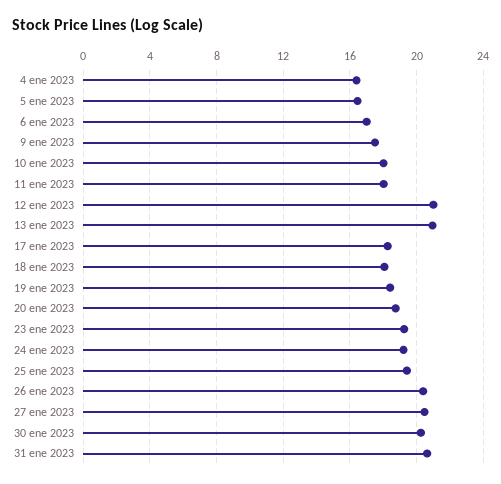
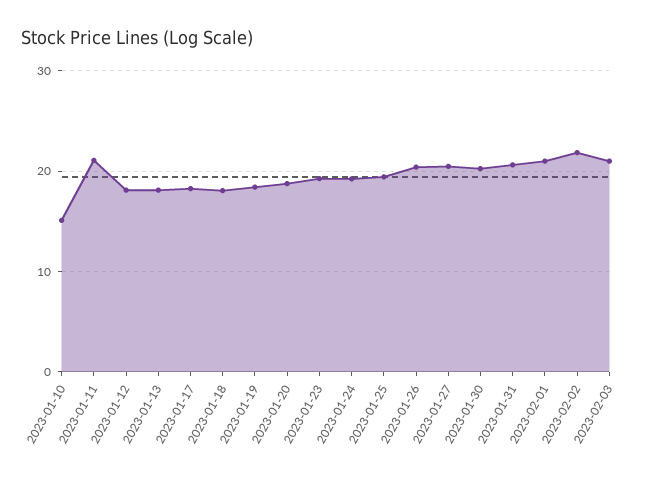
4 ene 2023: 16.5 -> none
5 ene 2023: 16.5 -> none
6 ene 2023: 17 -> none
9 ene 2023: 17.5 -> none
10 ene 2023: 18 -> 15
11 ene 2023: 18 -> 21
12 ene 2023: 21 -> 18
13 ene 2023: 21 -> 18
2023-02-01: none -> 21
2023-02-02: none -> 22
2023-02-03: none -> 21

